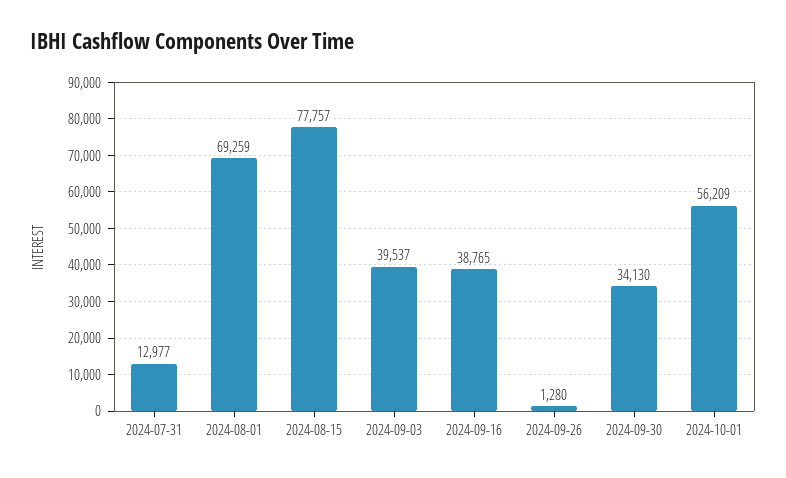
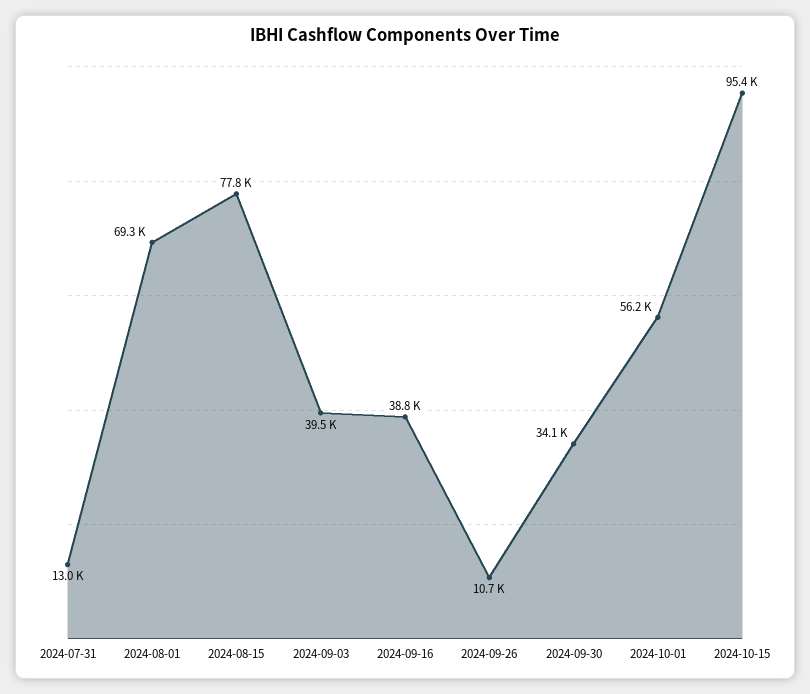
2024-09-26: 1280 -> 10700
2024-10-15: none -> 95400

